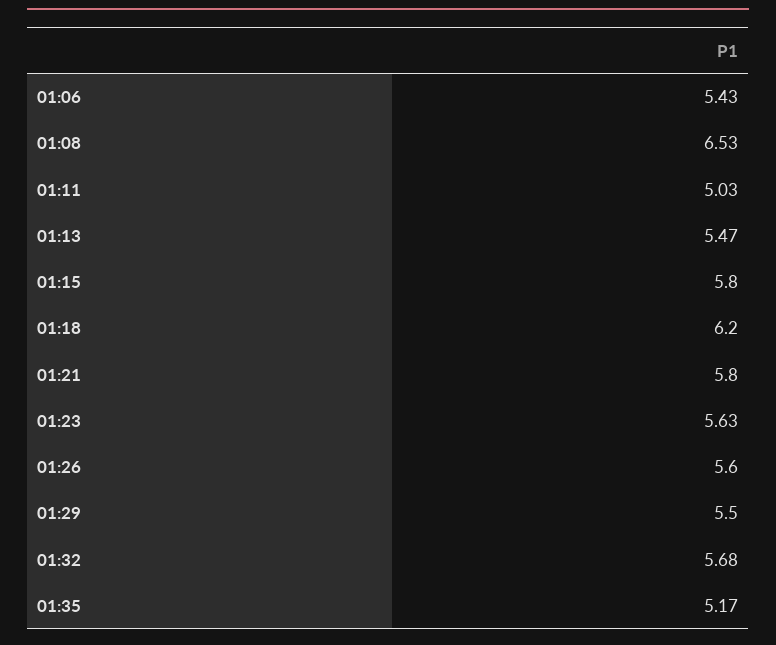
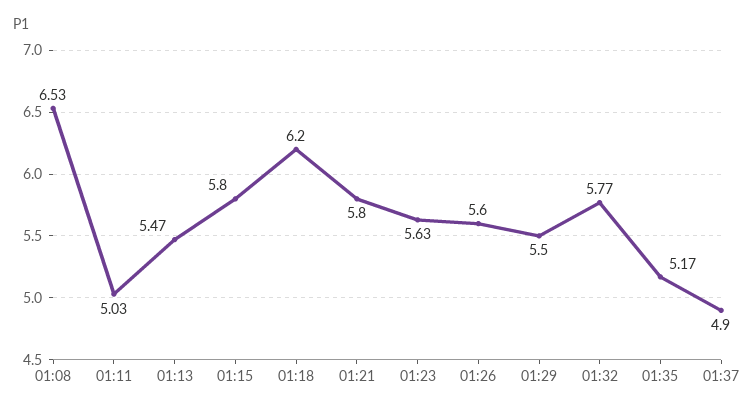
01:06: 5.43 -> none
01:32: 5.68 -> 5.77
01:37: none -> 4.9

